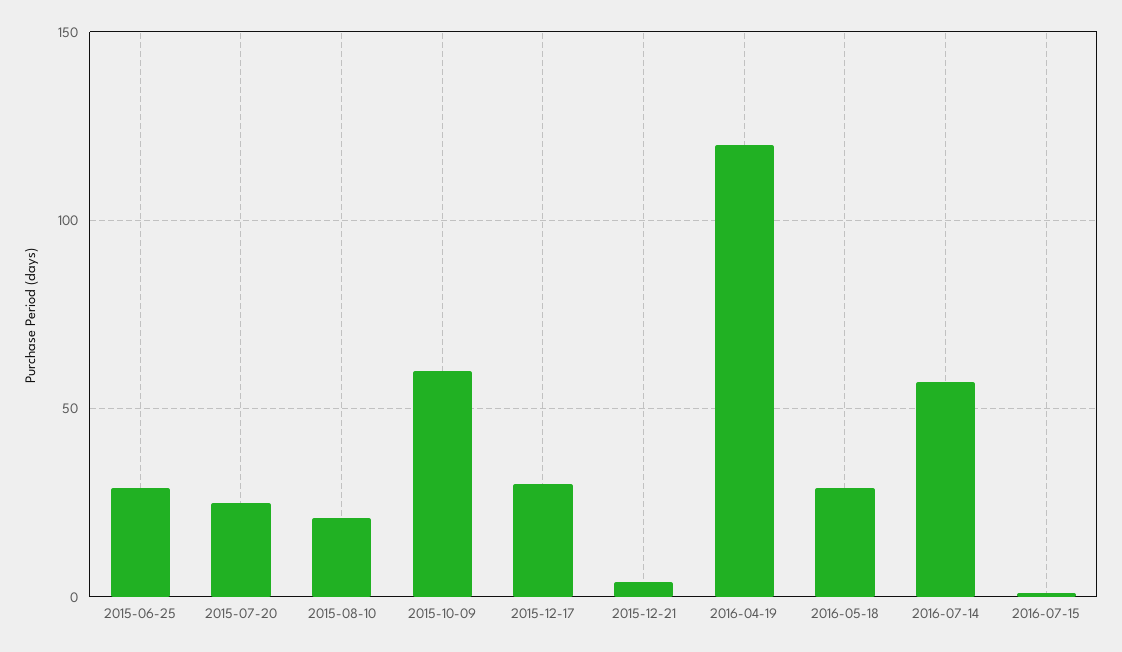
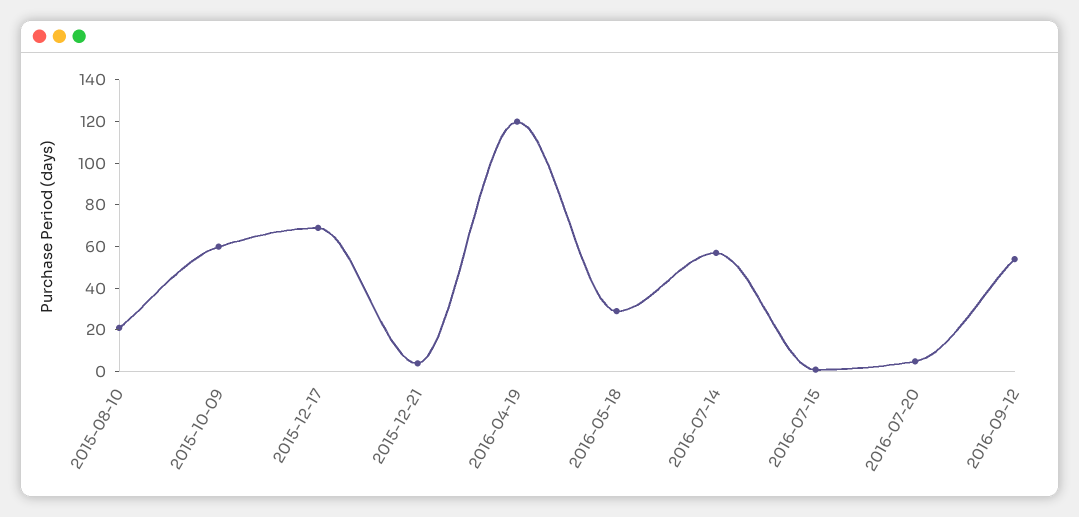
2015-06-25: 30 -> none
2015-07-20: 25 -> none
2015-12-17: 30 -> 70
2016-07-20: none -> 5
2016-09-12: none -> 55

